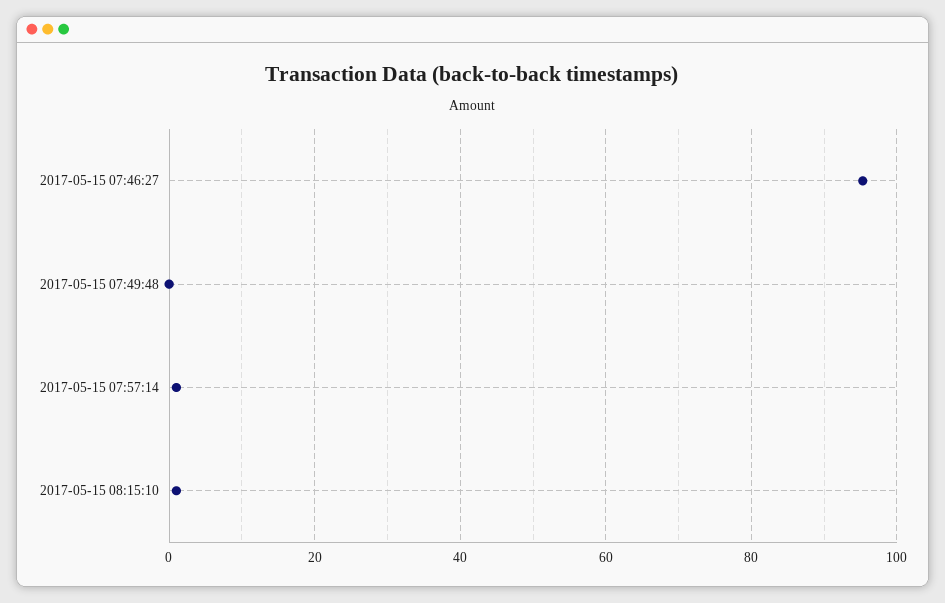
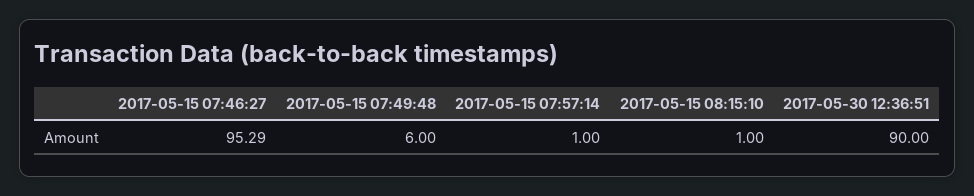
2017-05-15 07:49:48: 0 -> 6
2017-05-30 12:36:51: none -> 90

